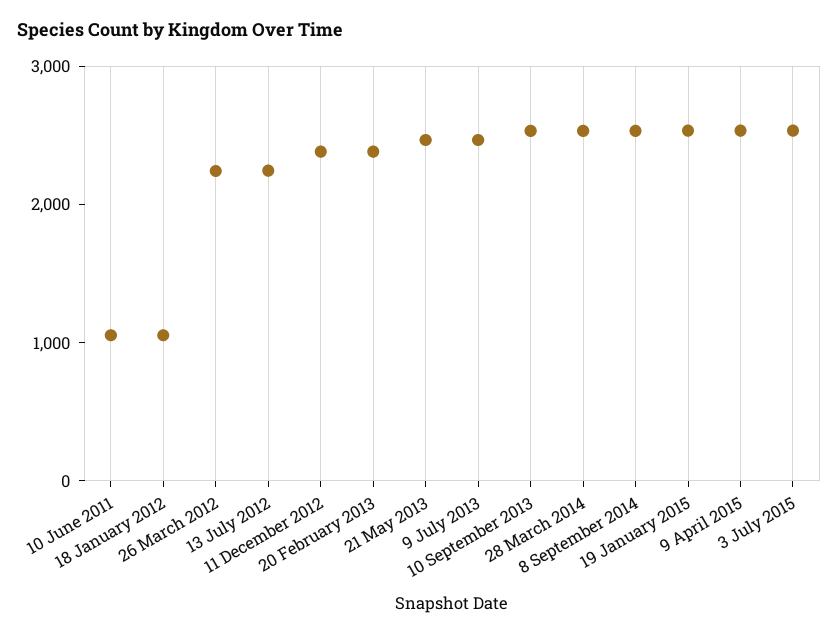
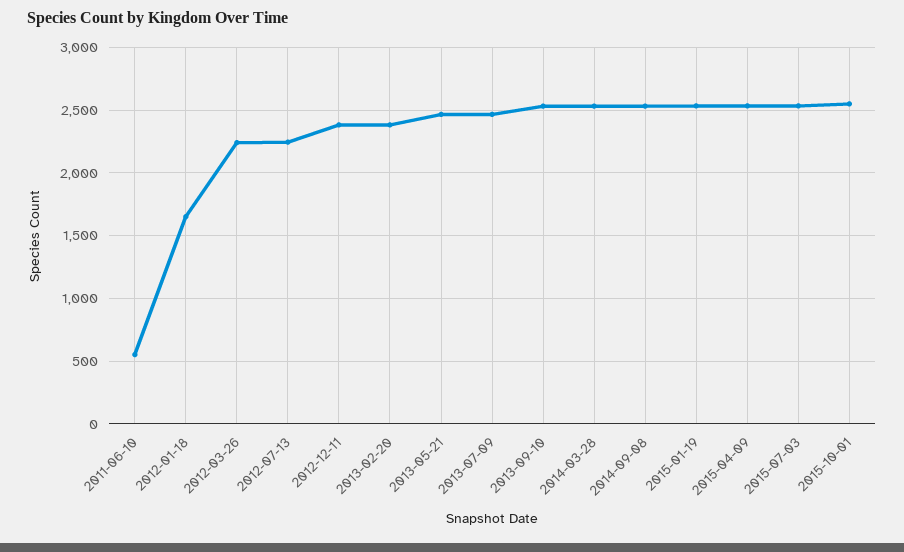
10 June 2011: 1000 -> 550
18 January 2012: 1000 -> 1650
2015-10-01: none -> 2550

